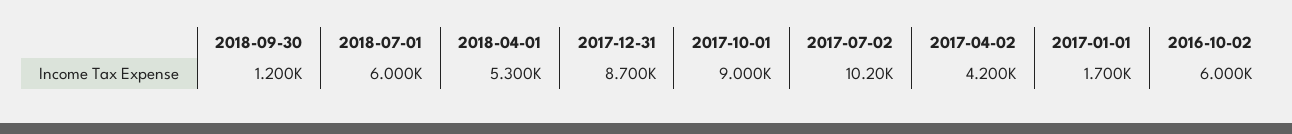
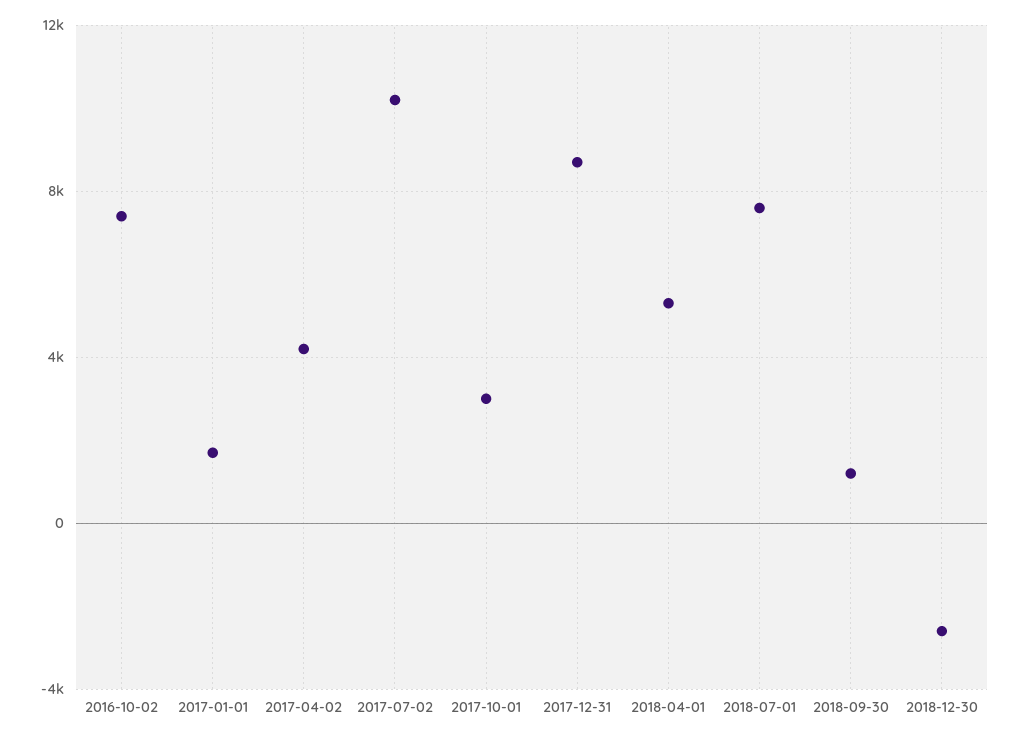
2018-07-01: 6000 -> 7500
2017-10-01: 9000 -> 3000
2016-10-02: 6000 -> 7500
2018-12-30: none -> -2500

